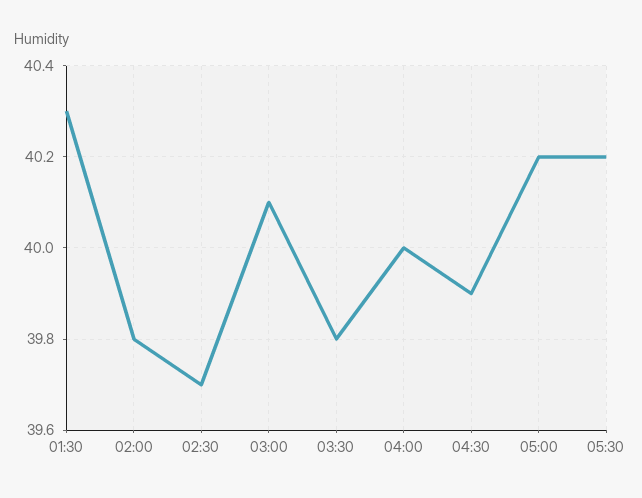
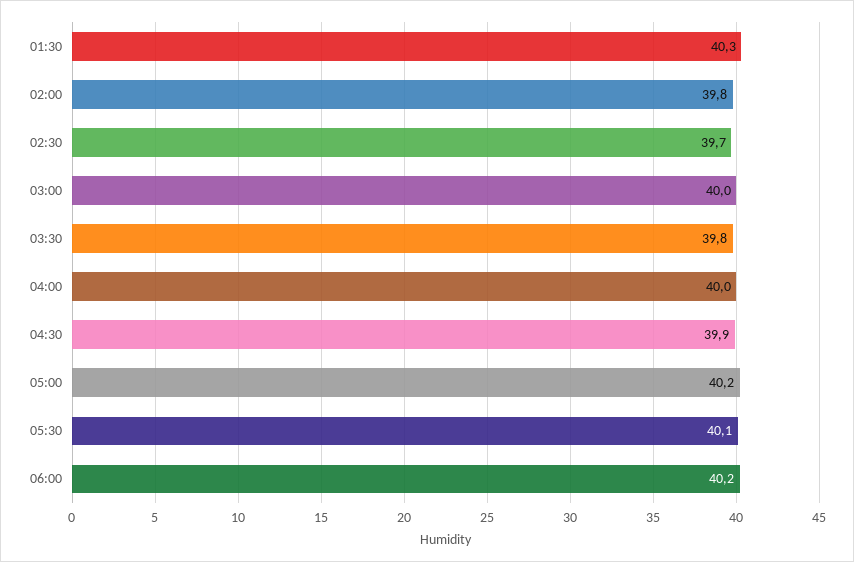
03:00: 40.1 -> 40
05:30: 40.2 -> 40.1
06:00: none -> 40.2

